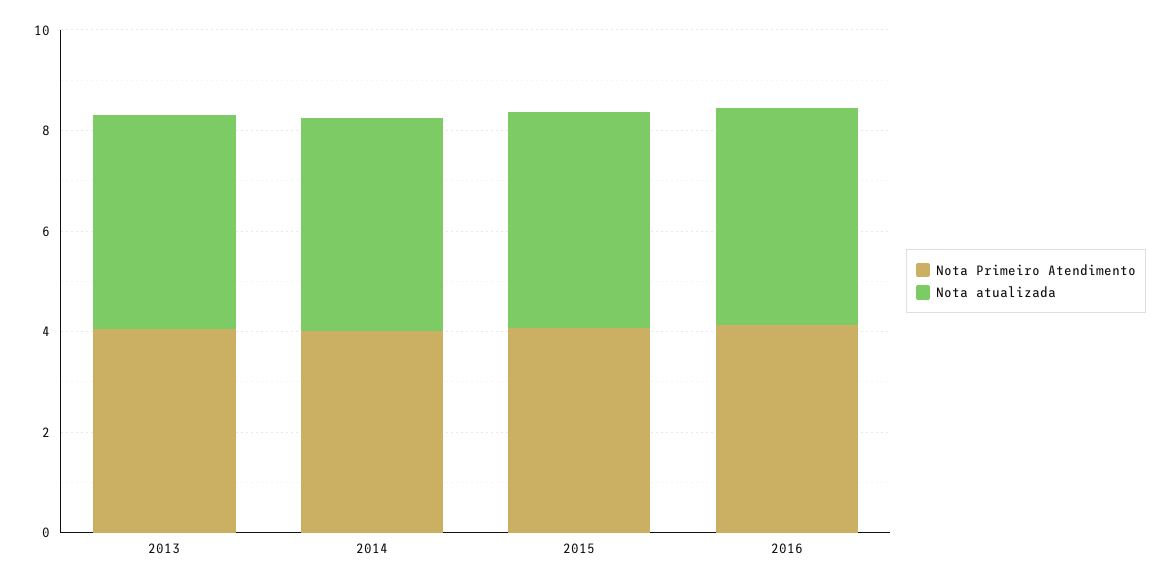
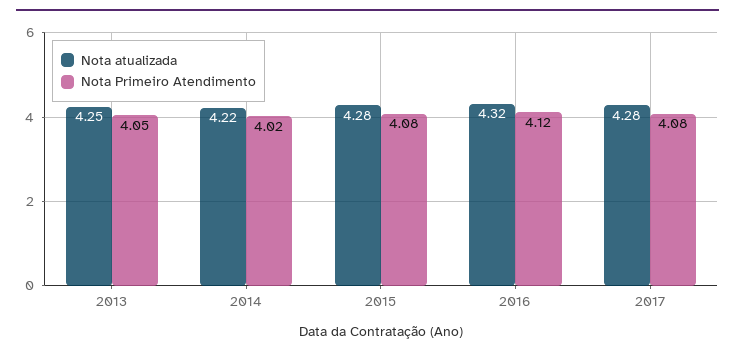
Nota atualizada, 2017: none -> 4.28
Nota Primeiro Atendimento, 2017: none -> 4.08

